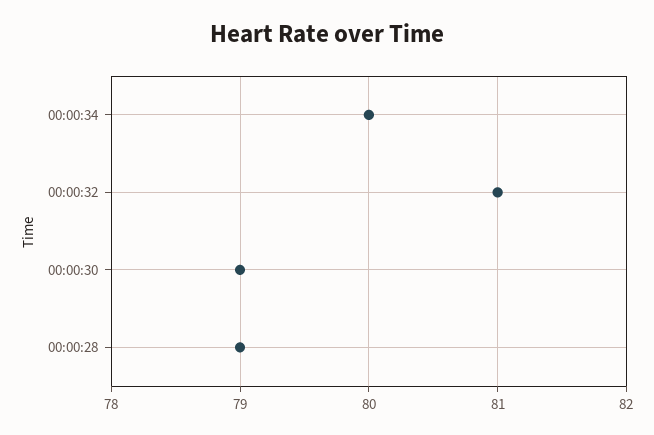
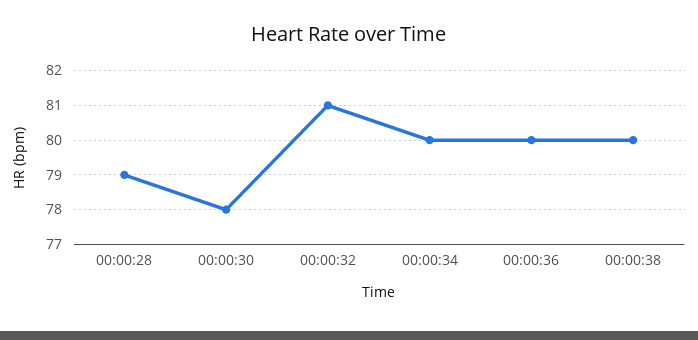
00:00:30: 79 -> 78
00:00:36: none -> 80
00:00:38: none -> 80

